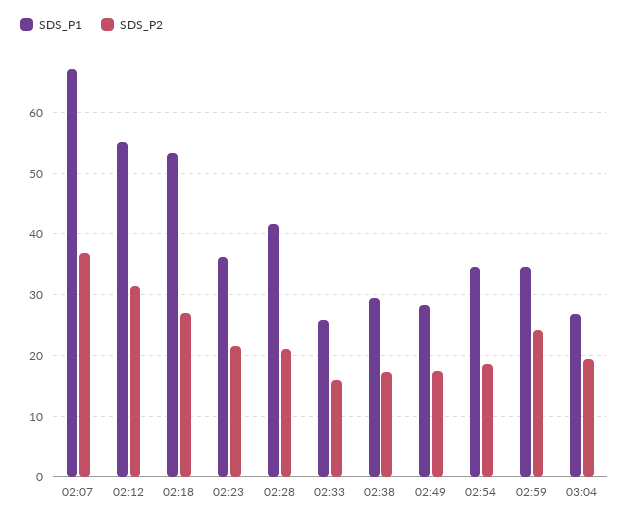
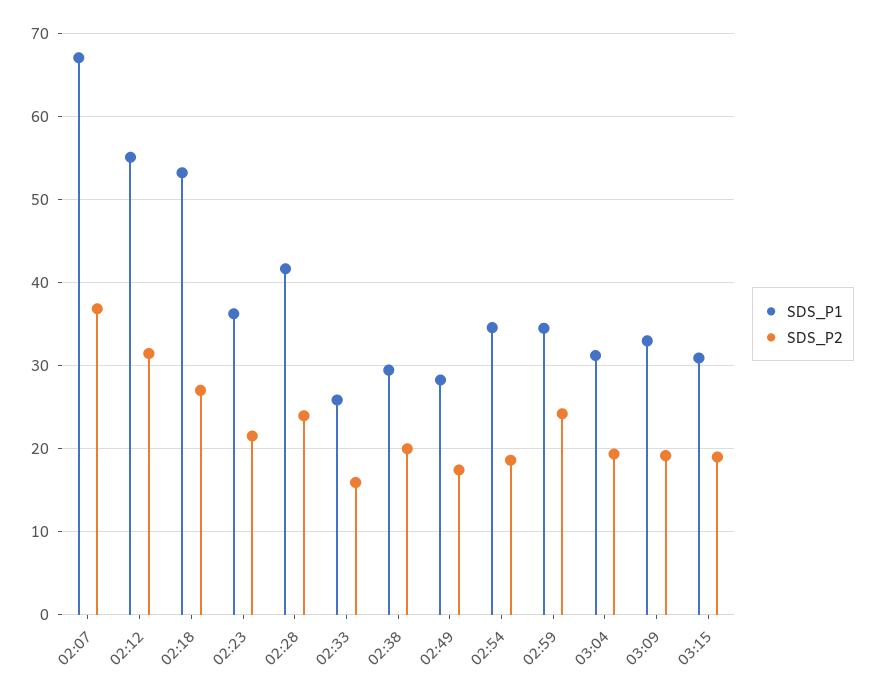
SDS_P2, 02:28: 21 -> 24
SDS_P2, 02:38: 17 -> 20
SDS_P1, 03:04: 27 -> 31
SDS_P1, 03:09: none -> 33
SDS_P2, 03:09: none -> 19
SDS_P1, 03:15: none -> 31
SDS_P2, 03:15: none -> 19

